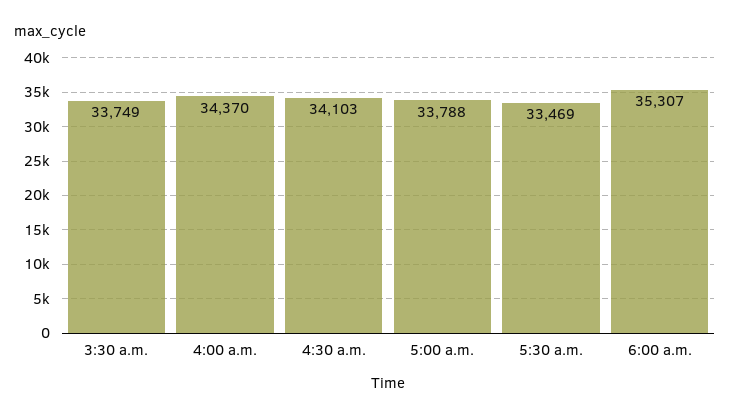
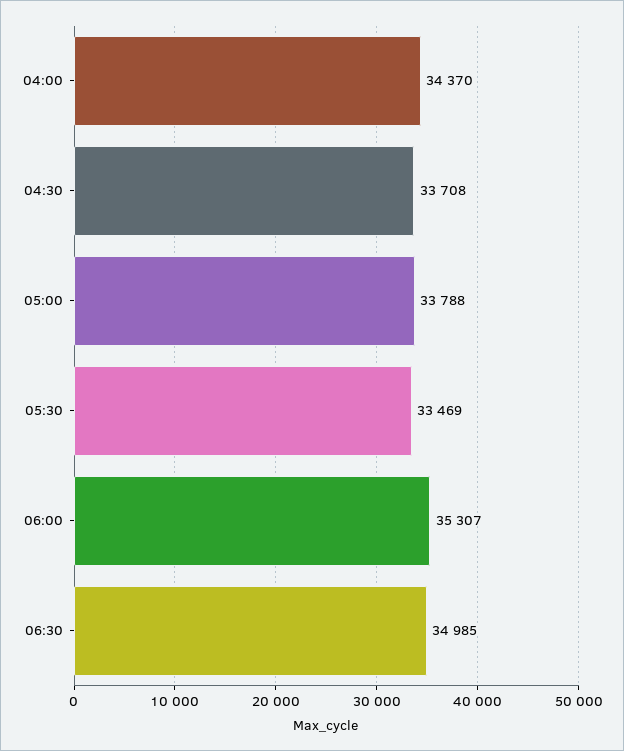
3:30 a.m.: 33749 -> none
4:30 a.m.: 34103 -> 33708
06:30: none -> 34985

